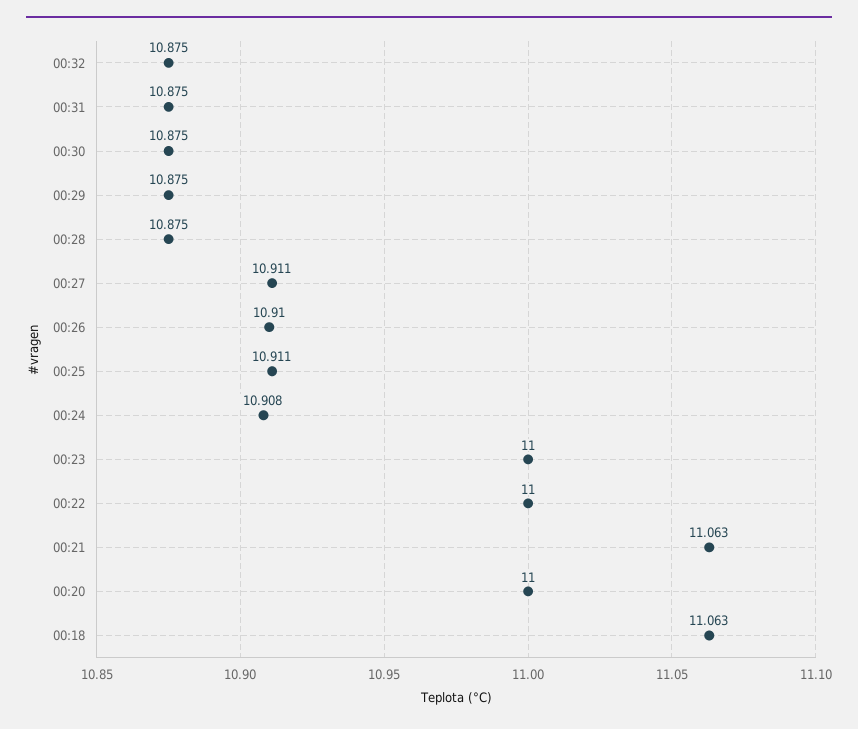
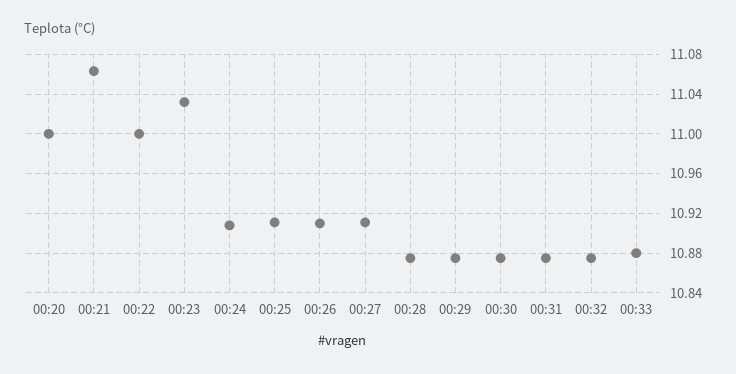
00:23: 11 -> 11.03
00:18: 11.063 -> none
00:33: none -> 10.88

